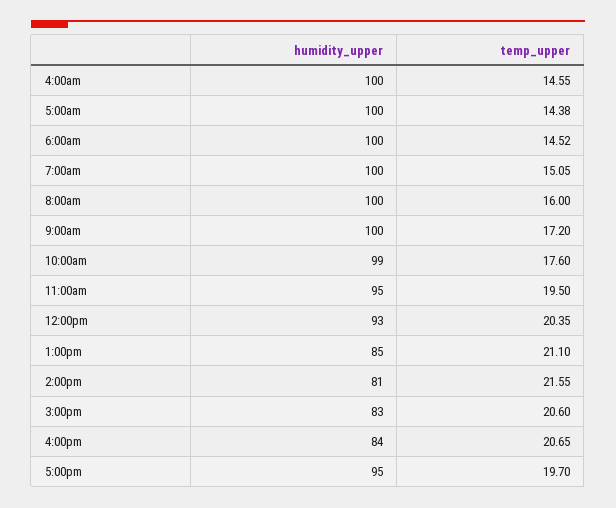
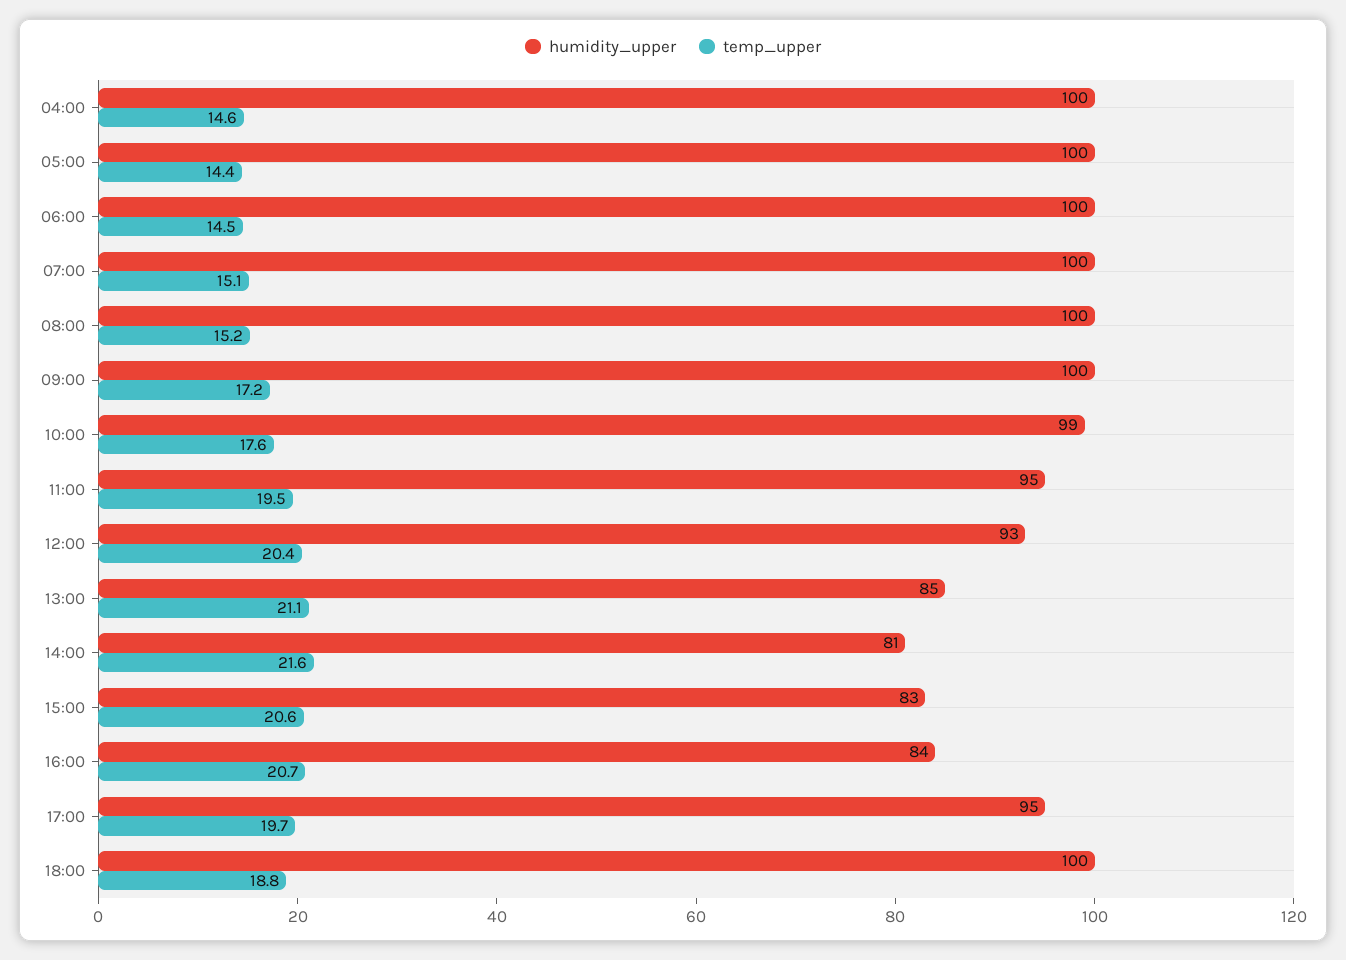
temp_upper, 8:00am: 16 -> 15.2
humidity_upper, 18:00: none -> 100
temp_upper, 18:00: none -> 18.8

